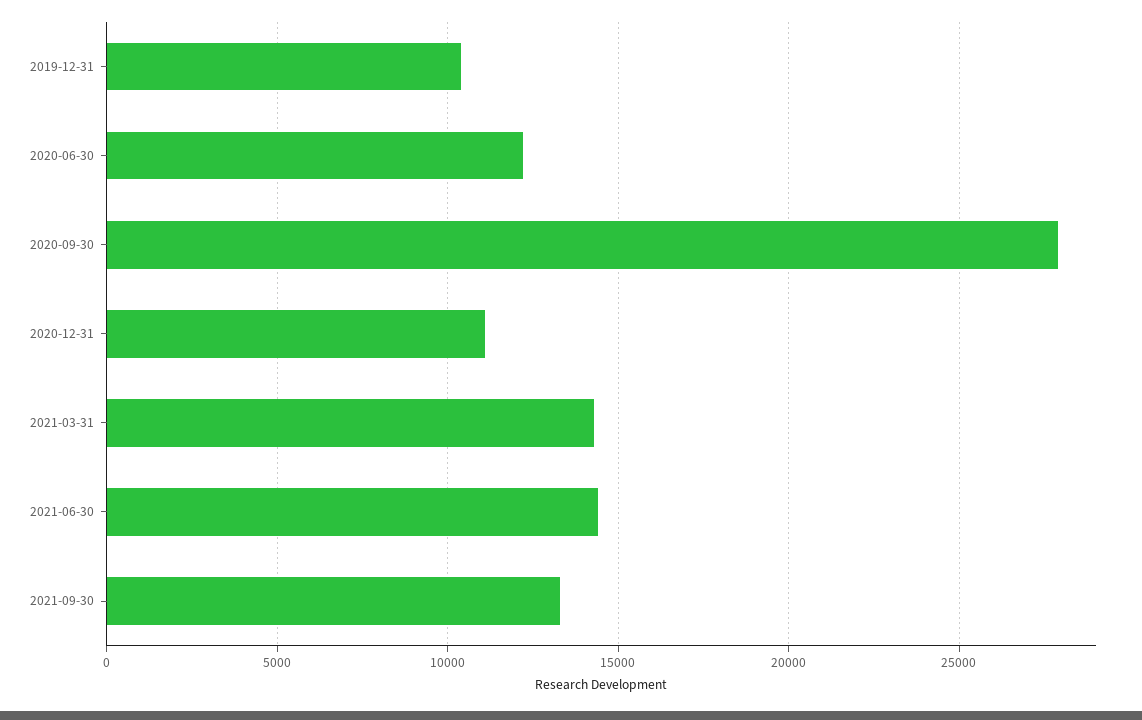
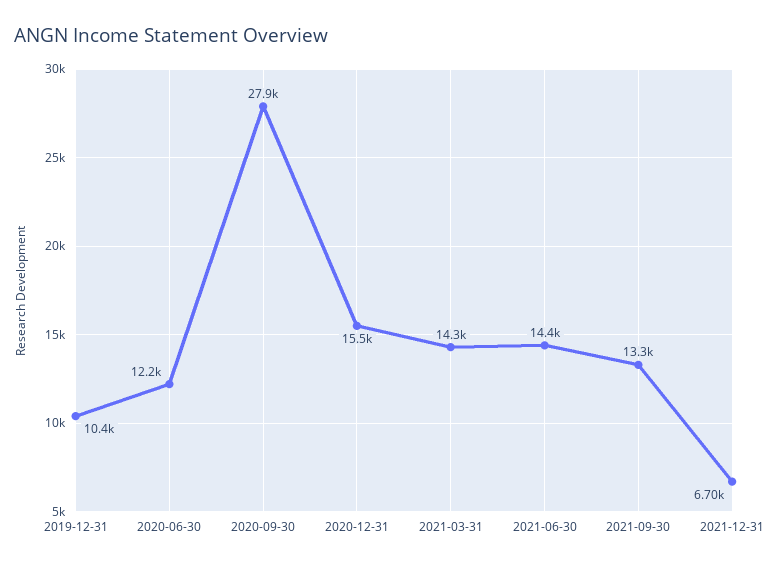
2020-12-31: 11000 -> 15500
2021-12-31: none -> 6700

